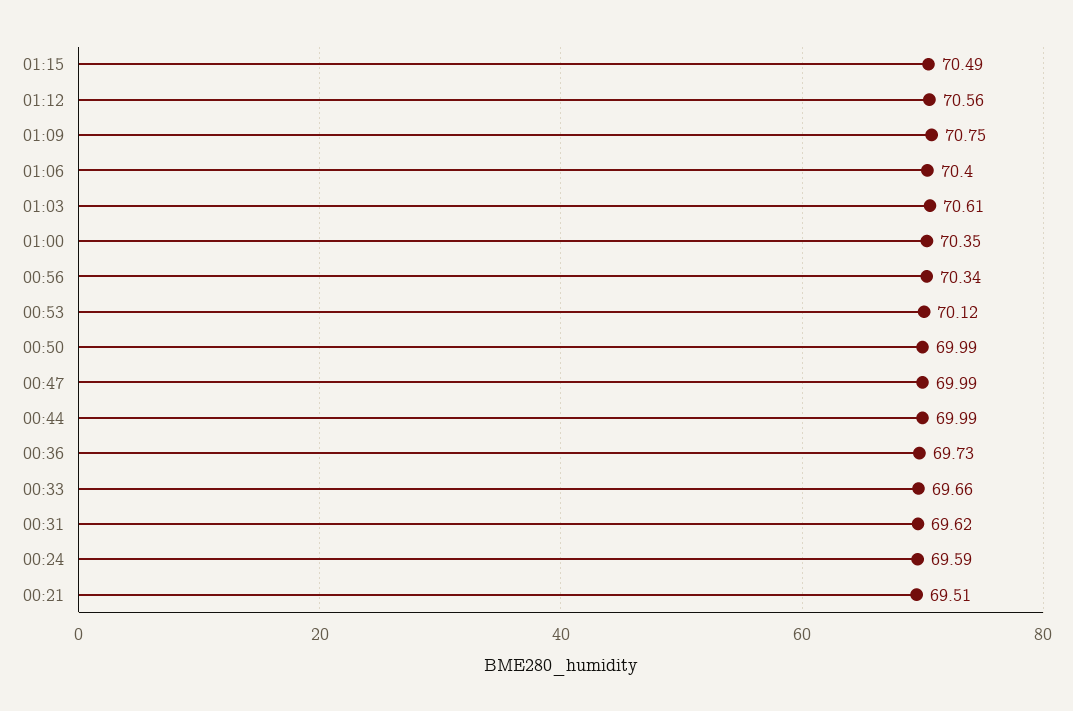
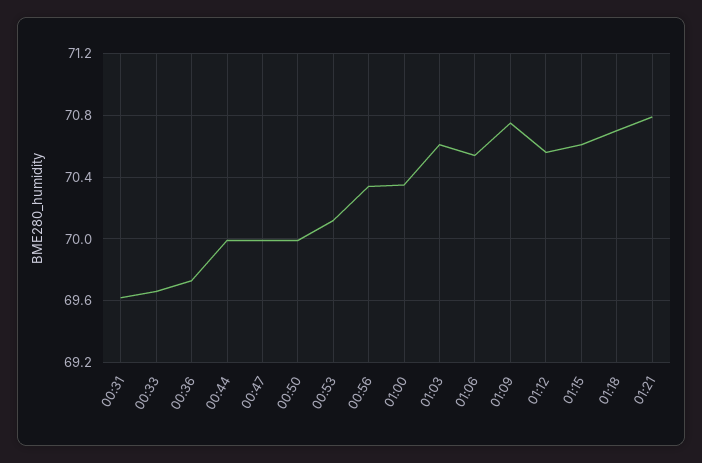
01:15: 70.49 -> 70.6
01:06: 70.4 -> 70.55
00:24: 69.59 -> none
00:21: 69.51 -> none
01:18: none -> 70.7
01:21: none -> 70.8

